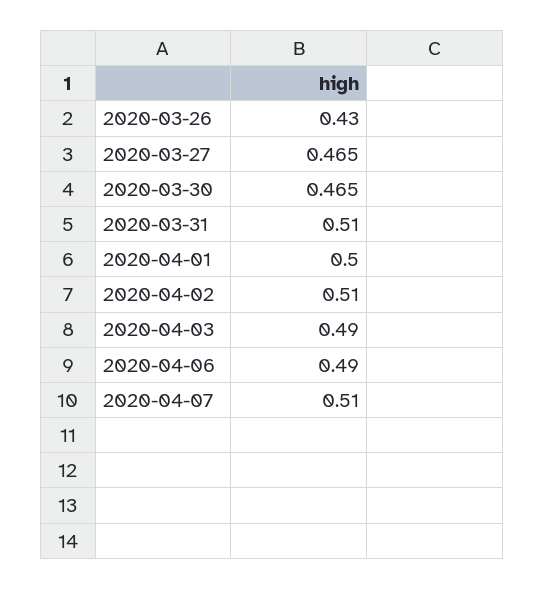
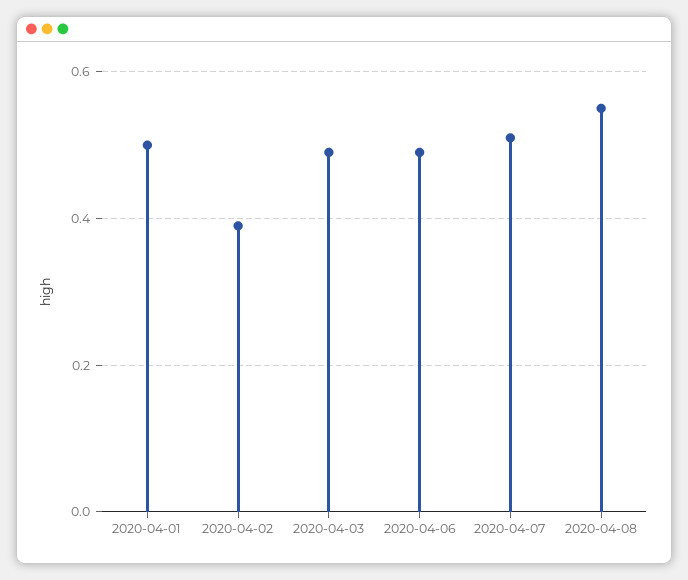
2020-03-26: 0.43 -> none
2020-03-27: 0.465 -> none
2020-03-30: 0.465 -> none
2020-03-31: 0.51 -> none
2020-04-02: 0.51 -> 0.4
2020-04-08: none -> 0.55

